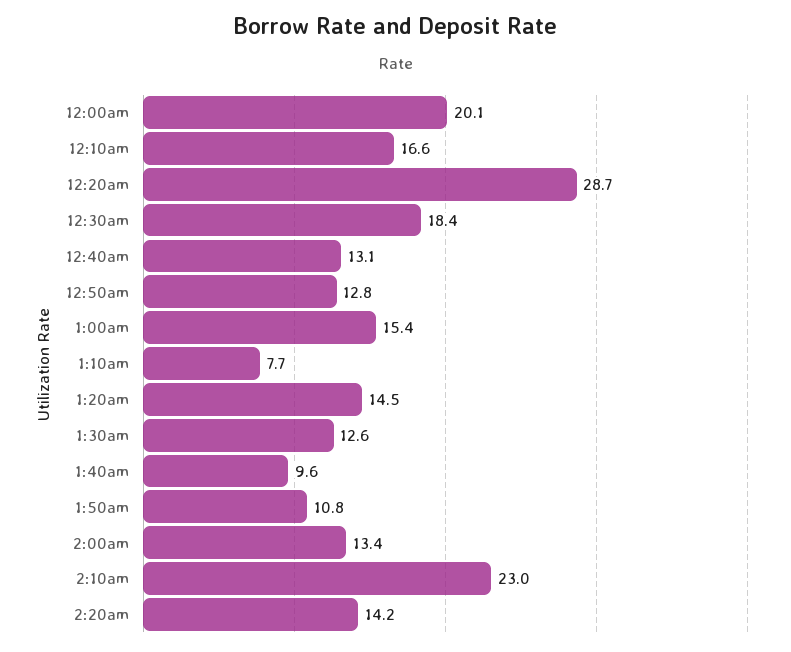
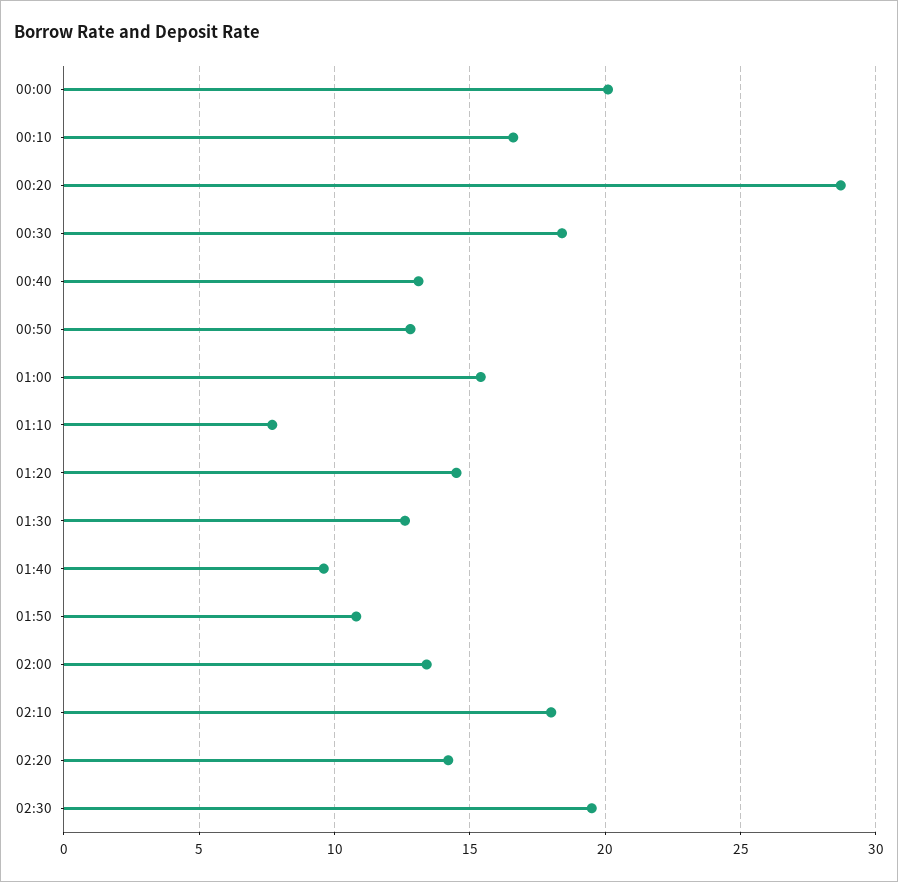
2:10am: 23 -> 18
02:30: none -> 19.5

